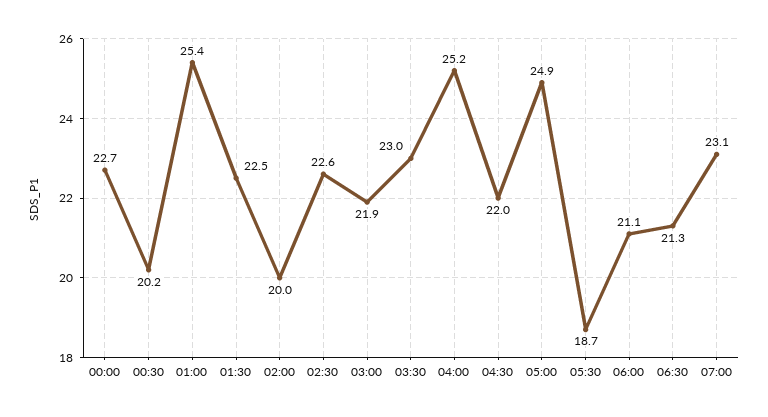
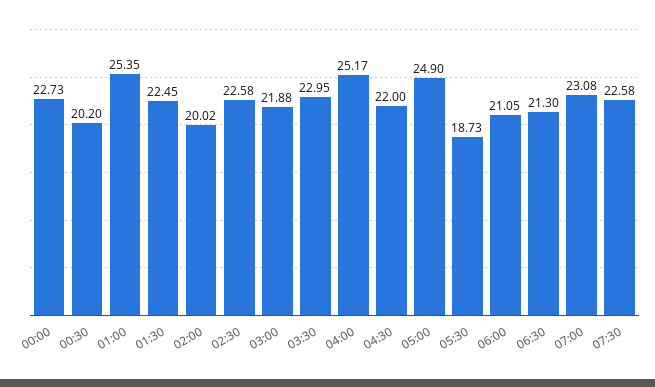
07:30: none -> 22.58

